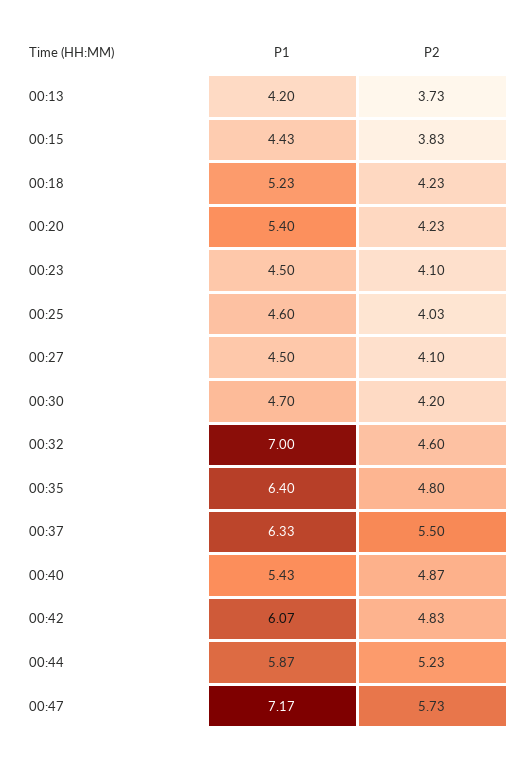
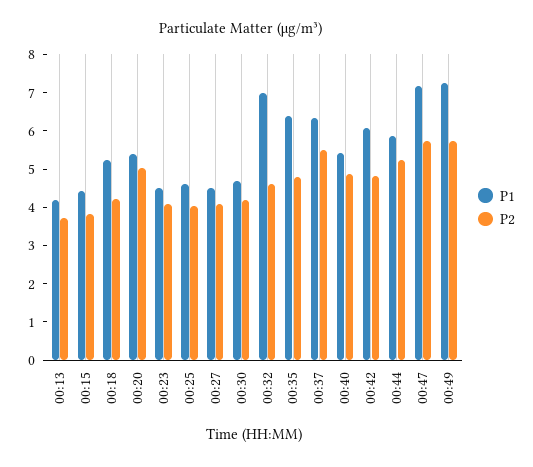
P2, 00:20: 4.23 -> 5
P1, 00:49: none -> 7.25
P2, 00:49: none -> 5.75

